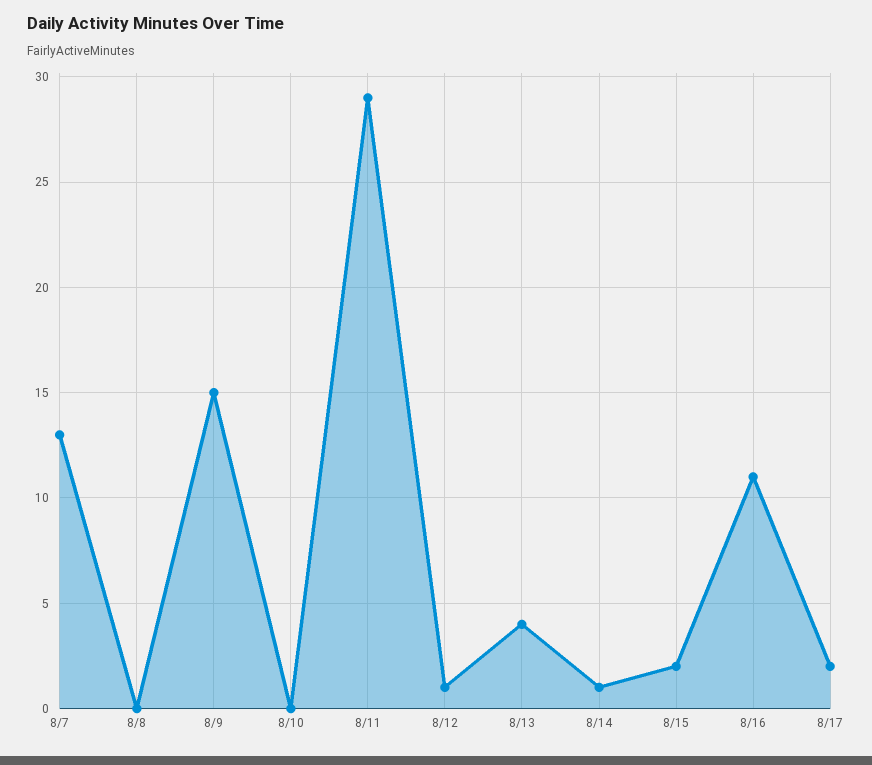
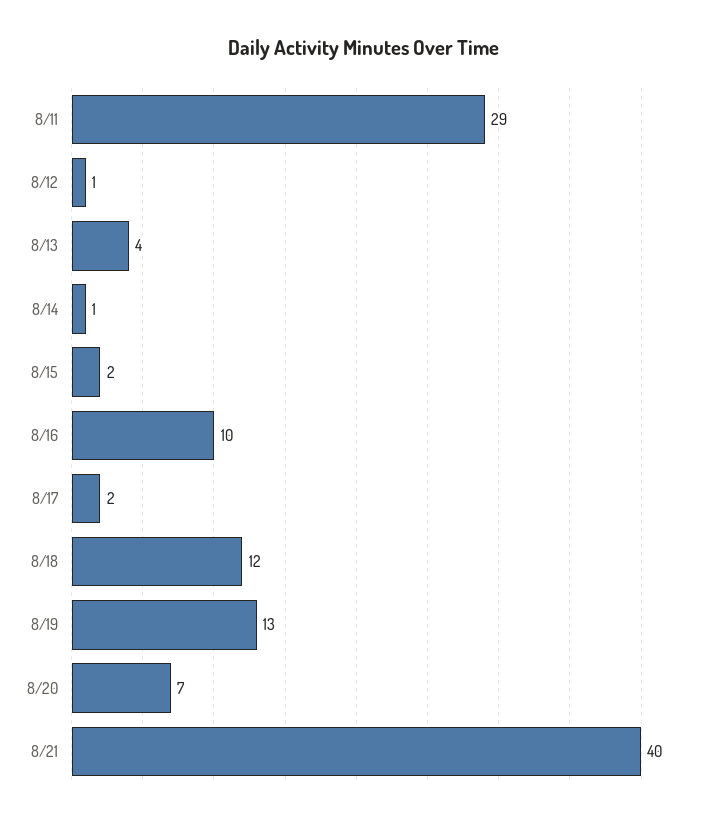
8/7: 13 -> none
8/8: 0 -> none
8/9: 15 -> none
8/10: 0 -> none
8/16: 11 -> 10
8/18: none -> 12
8/19: none -> 13
8/20: none -> 7
8/21: none -> 40

